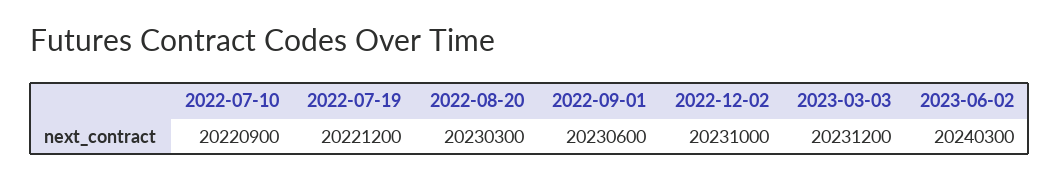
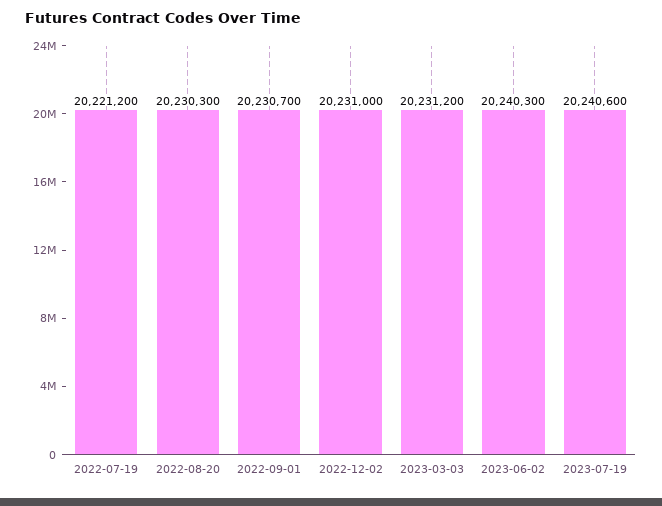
2022-07-10: 20220900 -> none
2022-09-01: 20230600 -> 20230700
2023-07-19: none -> 20240600

